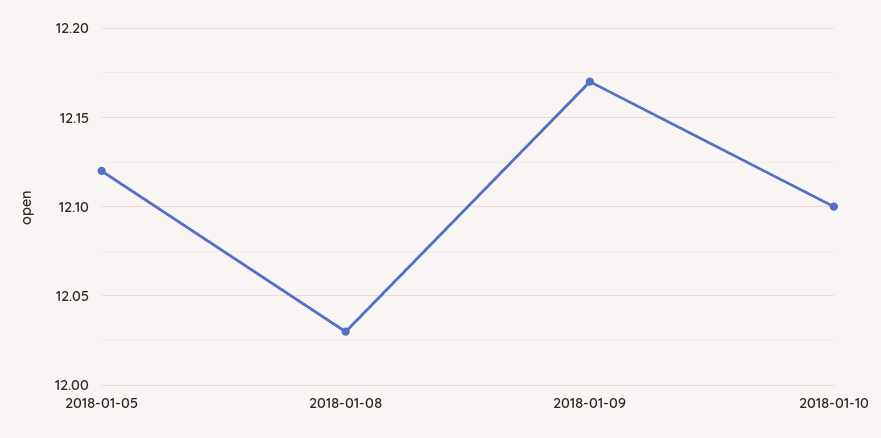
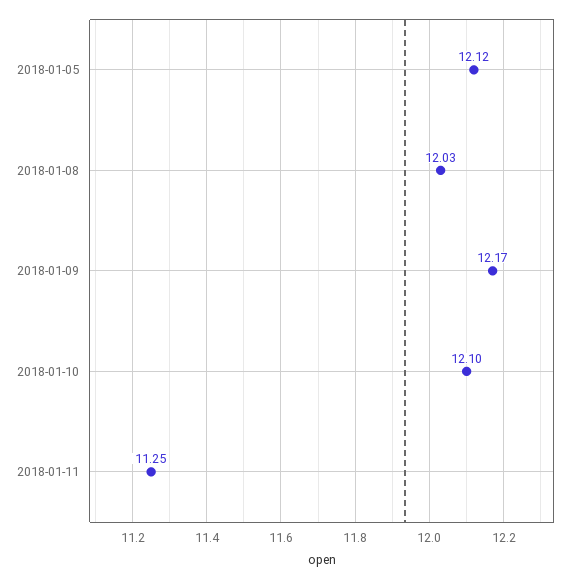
2018-01-11: none -> 11.25

